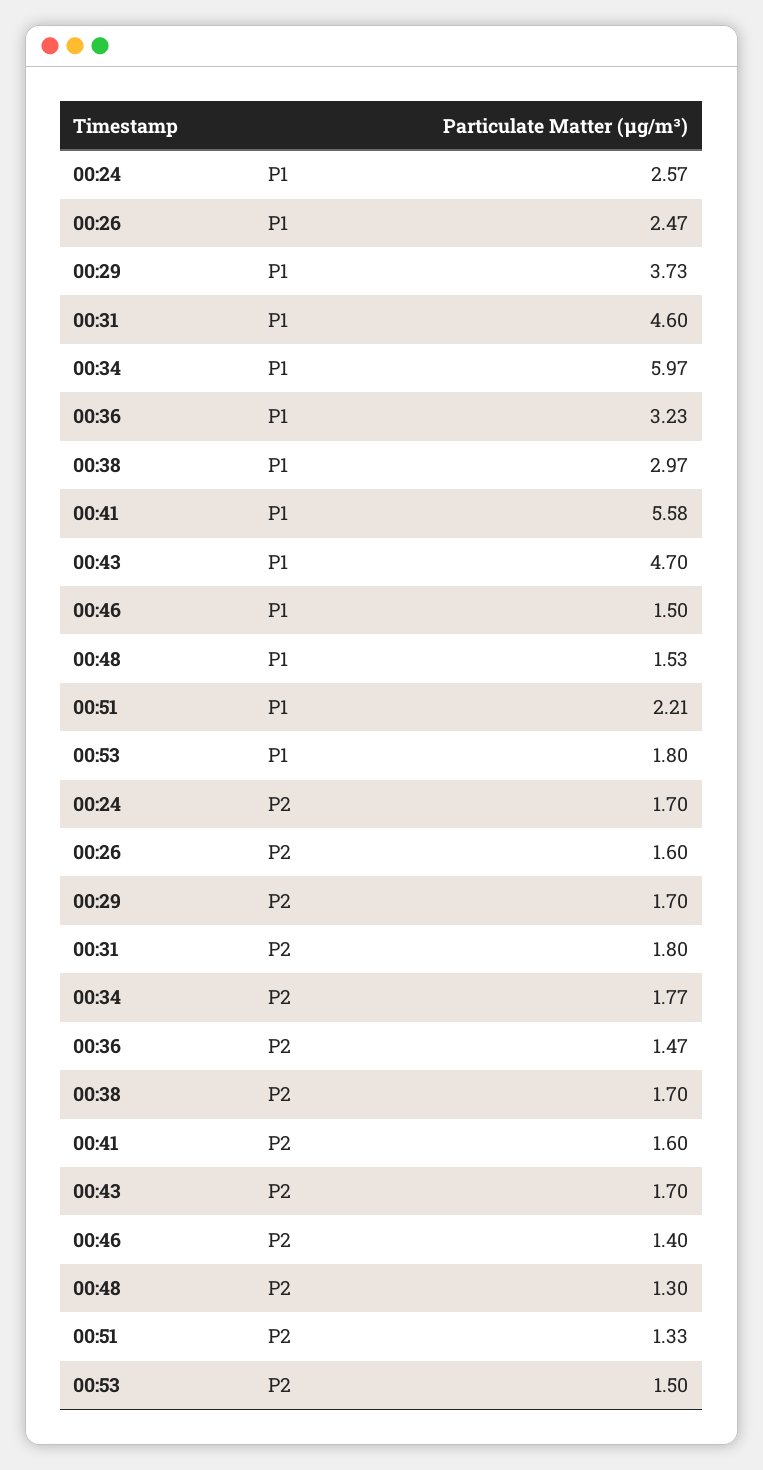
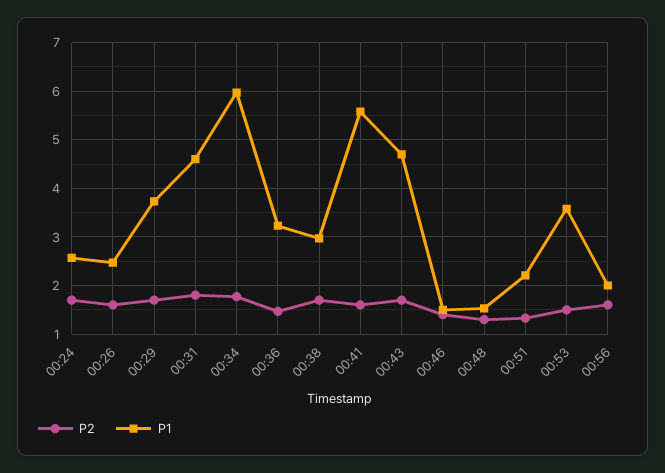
P1, 00:53: 1.8 -> 3.6
P2, 00:56: none -> 1.6
P1, 00:56: none -> 2

